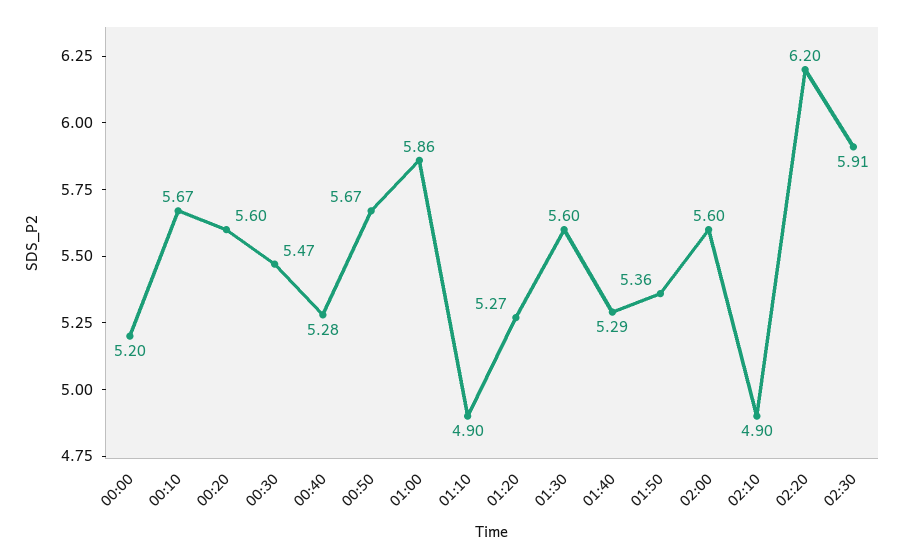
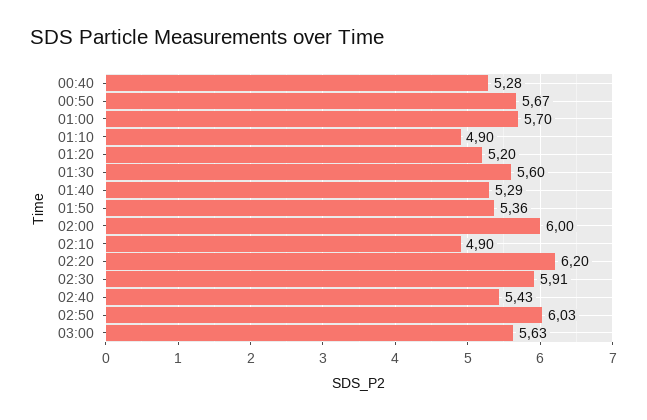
00:00: 5.2 -> none
00:10: 5.67 -> none
00:20: 5.6 -> none
00:30: 5.47 -> none
01:00: 5.86 -> 5.7
01:20: 5.27 -> 5.2
02:00: 5.6 -> 6
02:40: none -> 5.43
02:50: none -> 6.03
03:00: none -> 5.63

